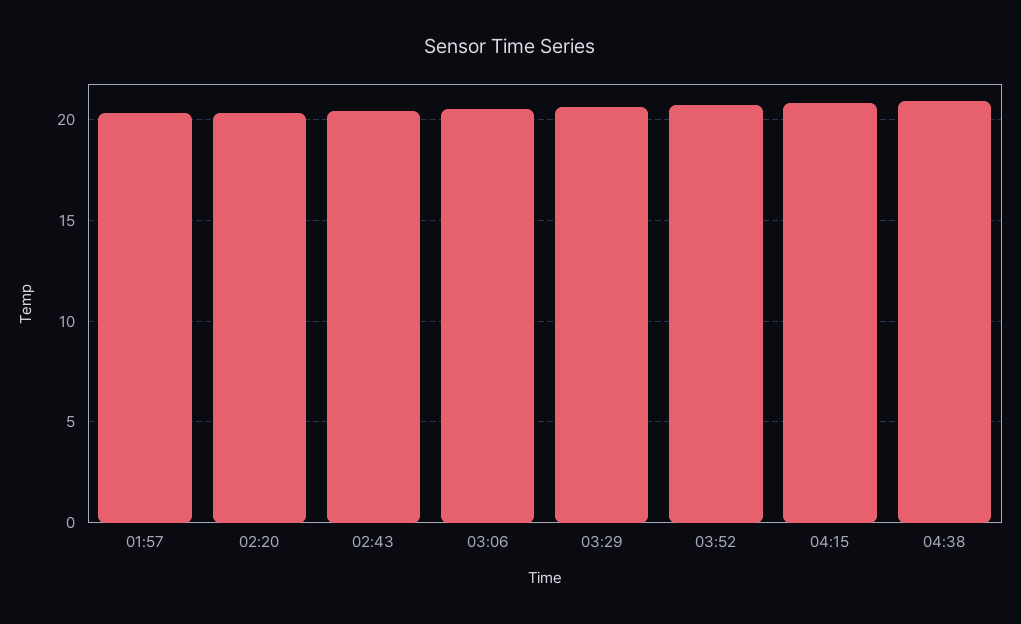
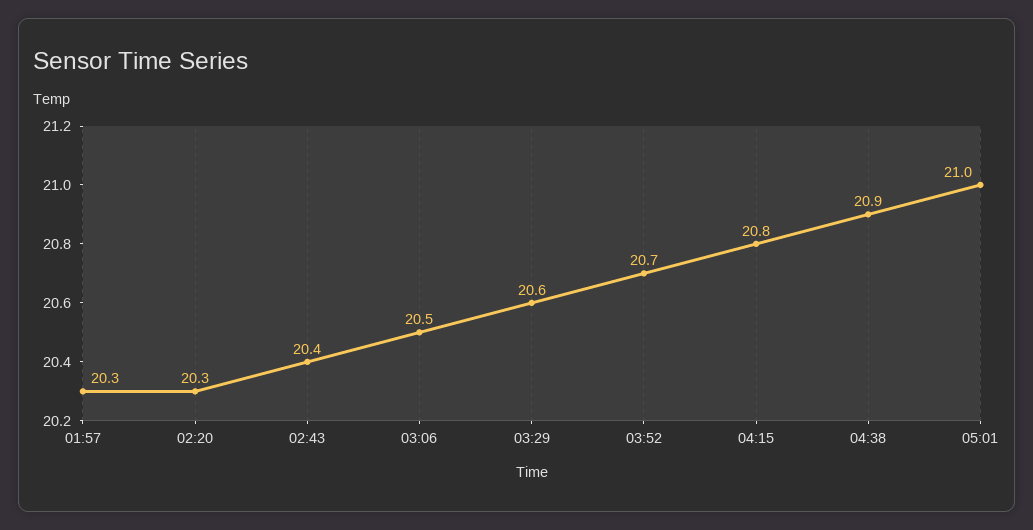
05:01: none -> 21

